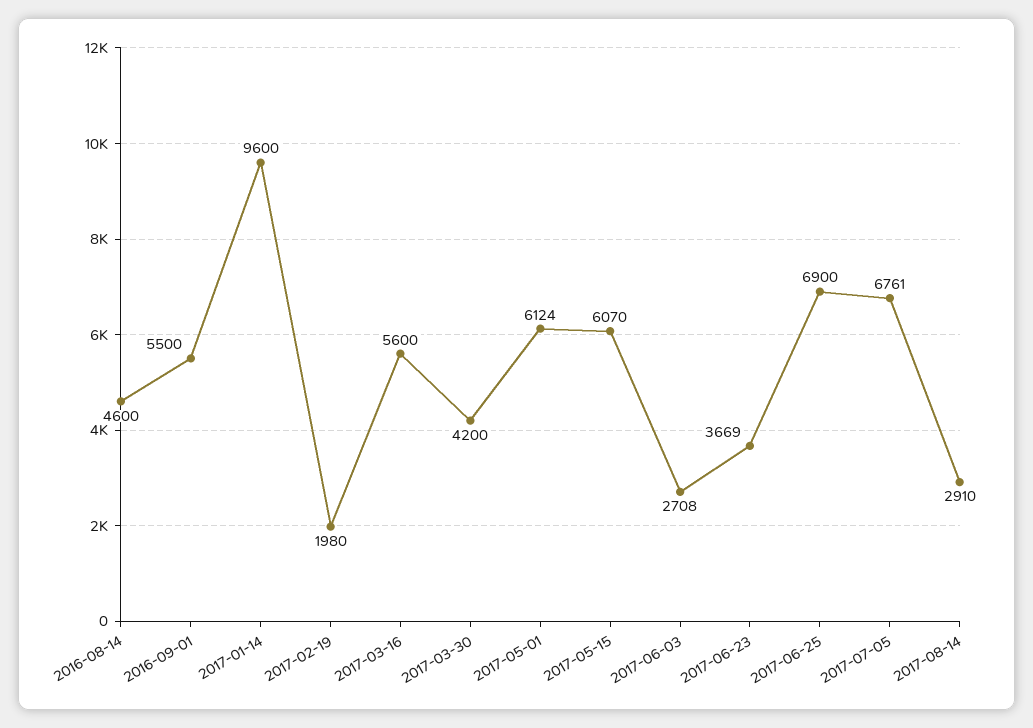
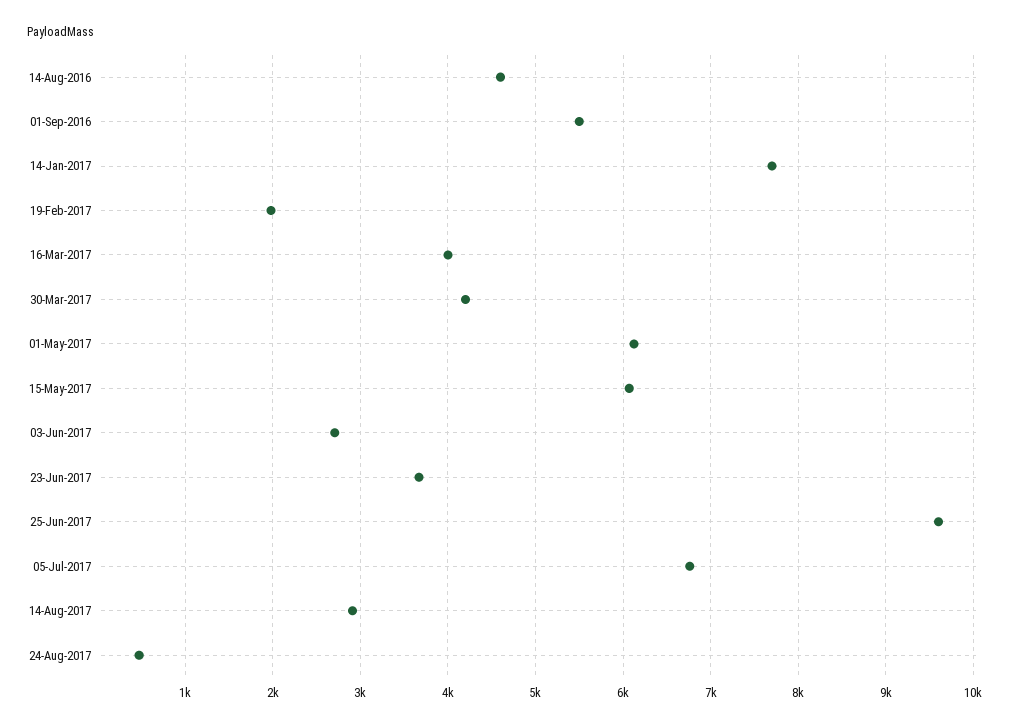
2017-01-14: 9600 -> 7700
2017-03-16: 5600 -> 4000
2017-06-25: 6900 -> 9600
24-Aug-2017: none -> 500

